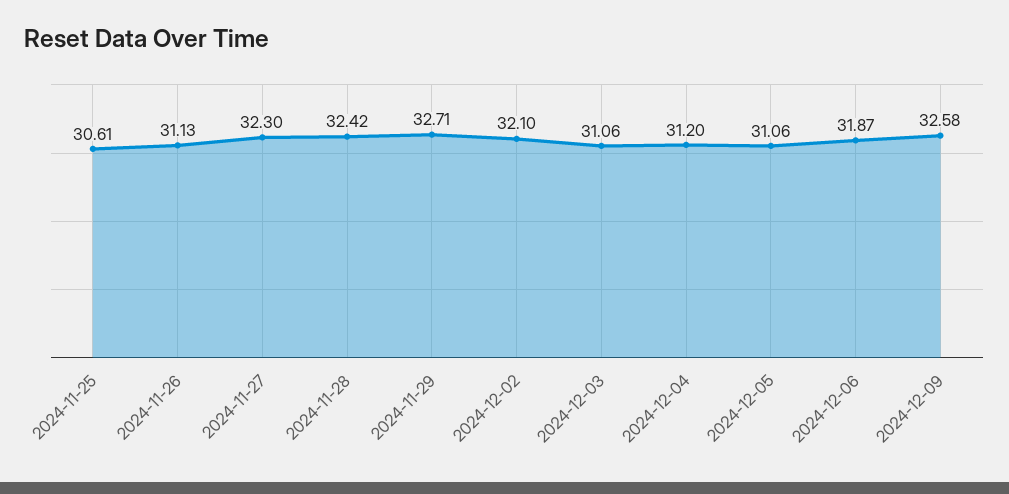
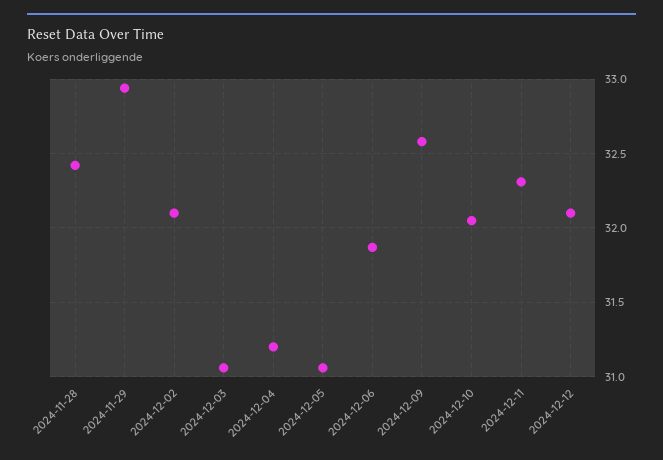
2024-11-25: 30.61 -> none
2024-11-26: 31.13 -> none
2024-11-27: 32.3 -> none
2024-11-29: 32.71 -> 32.95
2024-12-10: none -> 32.05
2024-12-11: none -> 32.3
2024-12-12: none -> 32.1

